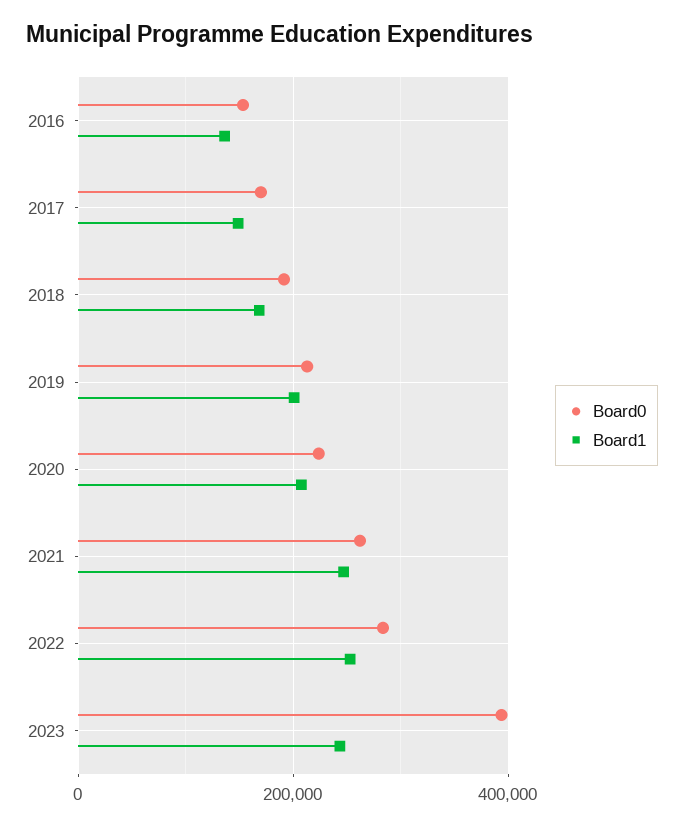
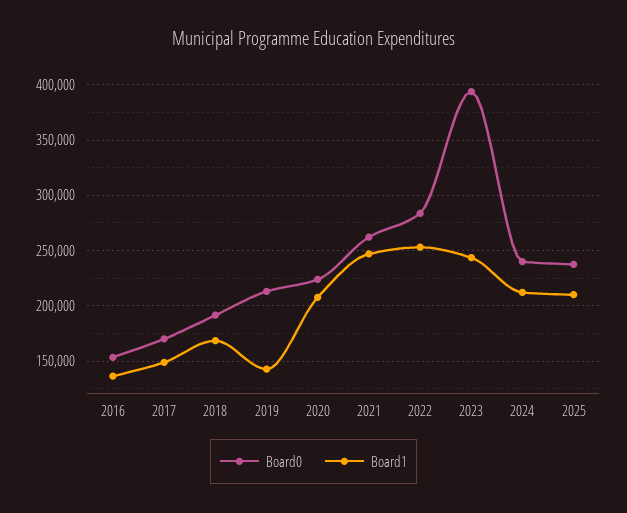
Board1, 2019: 200000 -> 140000
Board0, 2024: none -> 240000
Board1, 2024: none -> 210000
Board0, 2025: none -> 240000
Board1, 2025: none -> 210000

